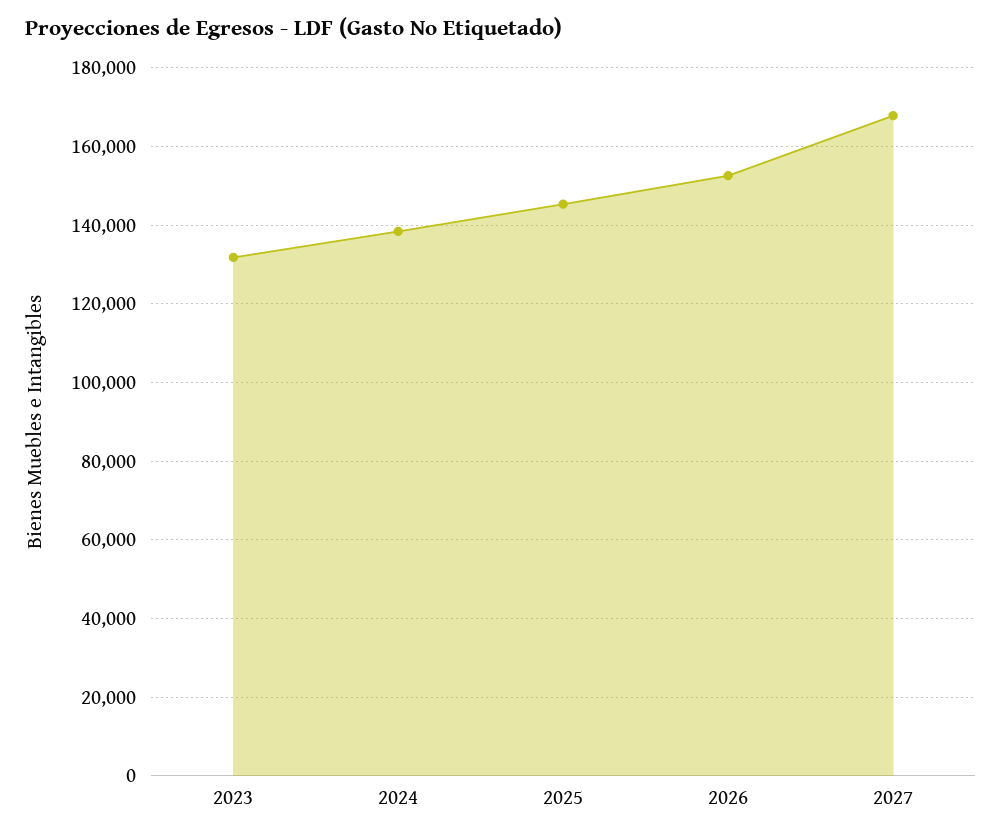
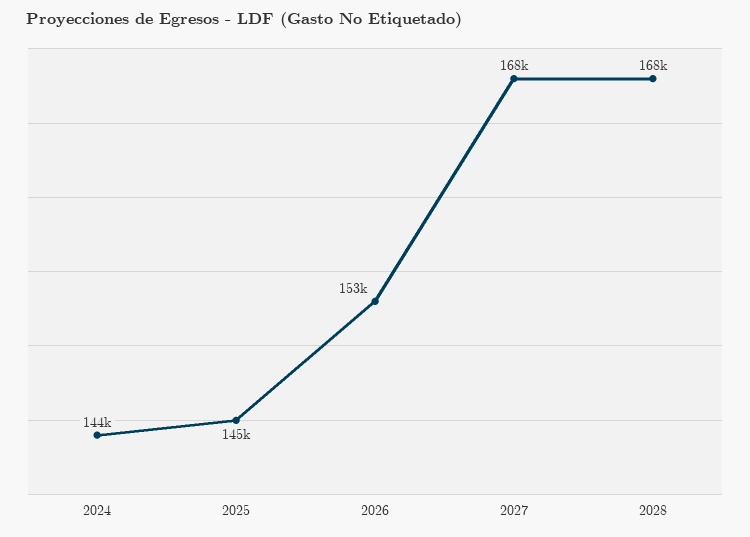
2023: 132000 -> none
2024: 138000 -> 144000
2028: none -> 168000

